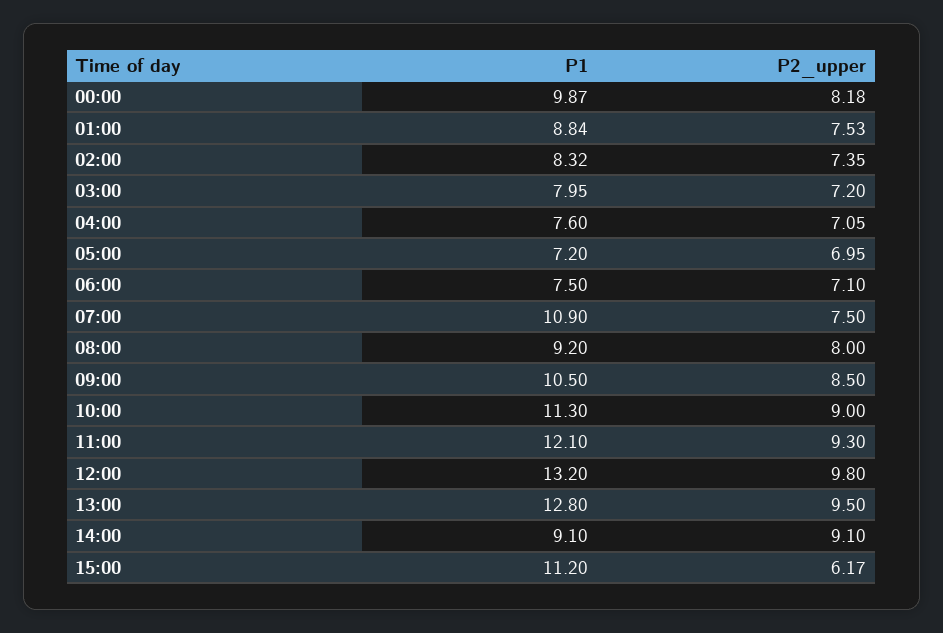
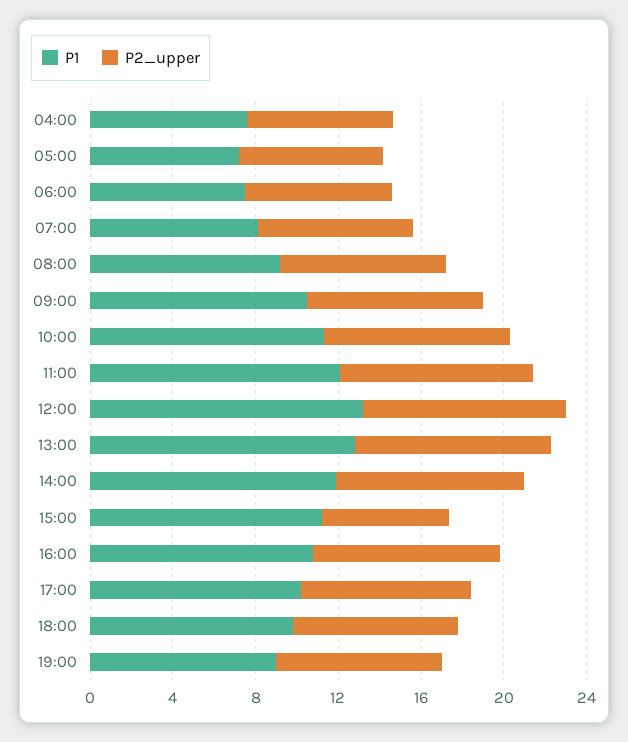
P1, 00:00: 9.87 -> none
P2_upper, 00:00: 8.18 -> none
P1, 01:00: 8.84 -> none
P2_upper, 01:00: 7.53 -> none
P1, 02:00: 8.32 -> none
P2_upper, 02:00: 7.35 -> none
P1, 03:00: 7.95 -> none
P2_upper, 03:00: 7.2 -> none
P1, 07:00: 10.9 -> 8
P1, 14:00: 9.1 -> 12
P1, 16:00: none -> 11
P2_upper, 16:00: none -> 9
P1, 17:00: none -> 10
P2_upper, 17:00: none -> 8
P1, 18:00: none -> 10
P2_upper, 18:00: none -> 8
P1, 19:00: none -> 9
P2_upper, 19:00: none -> 8

